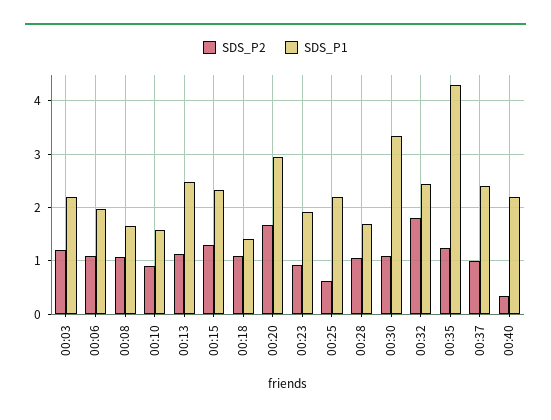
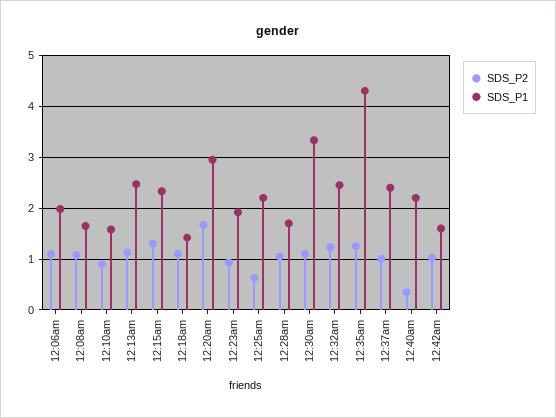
SDS_P2, 00:03: 1.2 -> none
SDS_P1, 00:03: 2.2 -> none
SDS_P2, 00:32: 1.8 -> 1.2
SDS_P2, 12:42am: none -> 1
SDS_P1, 12:42am: none -> 1.6

